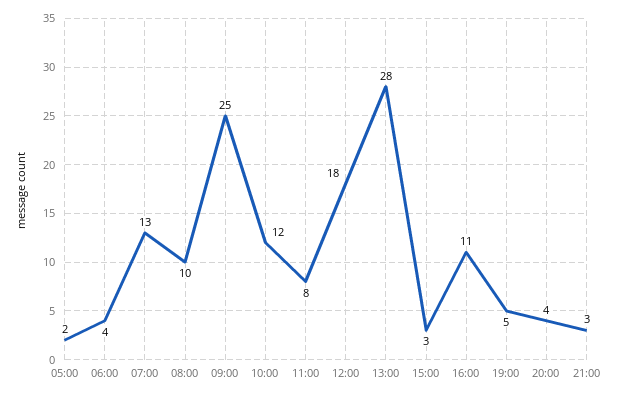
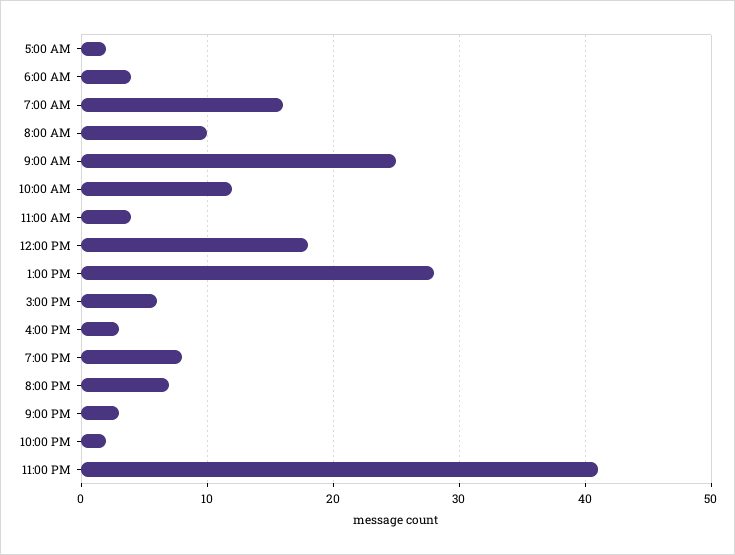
07:00: 13 -> 16
11:00: 8 -> 4
15:00: 3 -> 6
16:00: 11 -> 3
19:00: 5 -> 8
20:00: 4 -> 7
10:00 PM: none -> 2
11:00 PM: none -> 41

